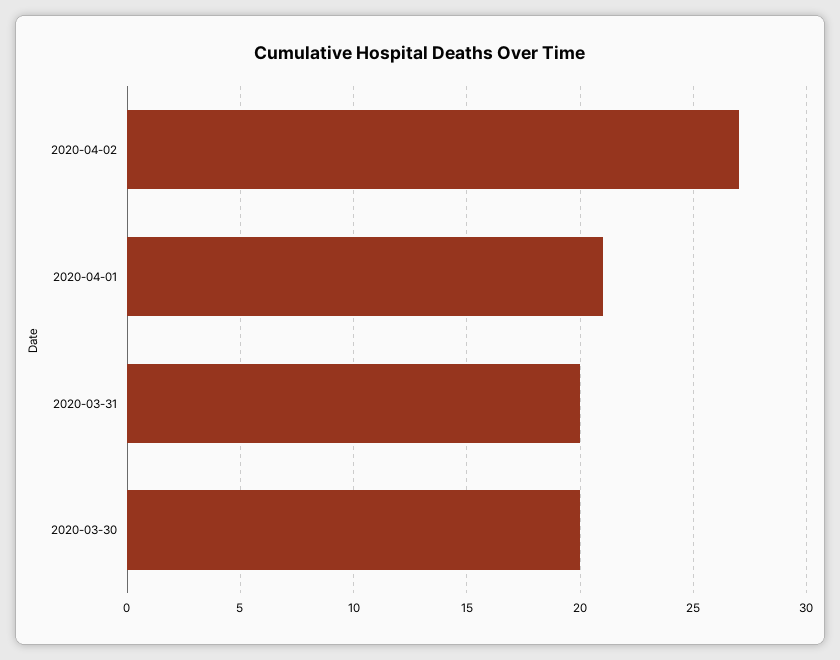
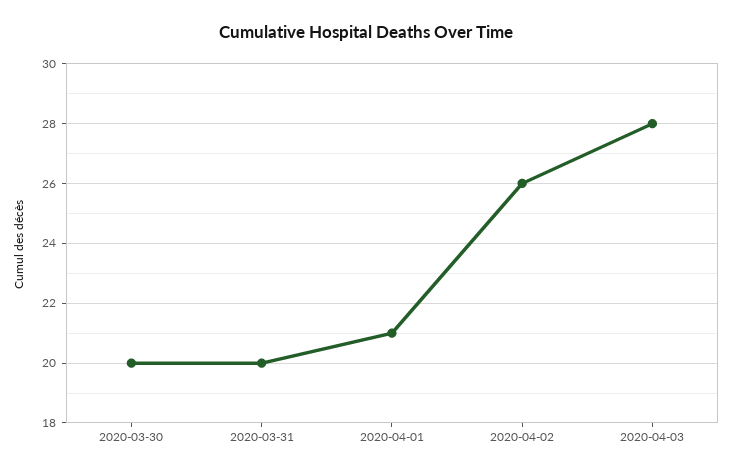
2020-04-02: 27 -> 26
2020-04-03: none -> 28

